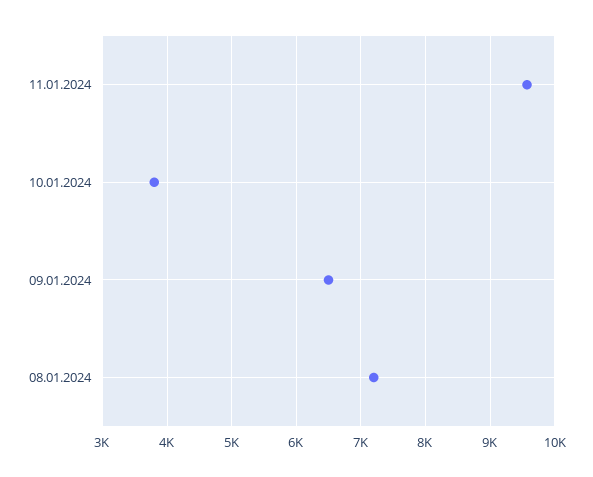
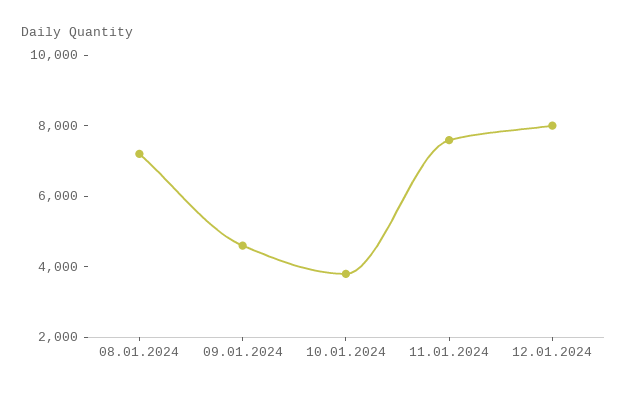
11.01.2024: 9600 -> 7500
09.01.2024: 6500 -> 4500
12.01.2024: none -> 8000

